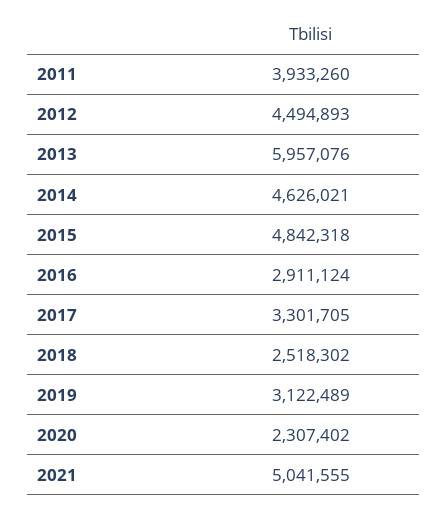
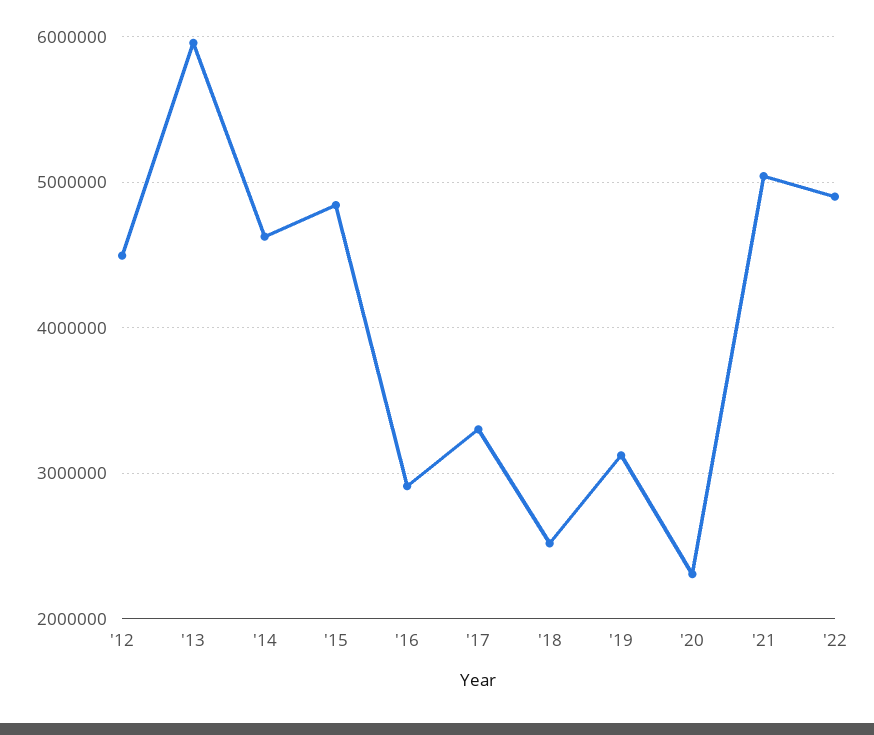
2011: 3933260 -> none
'22: none -> 4900000

